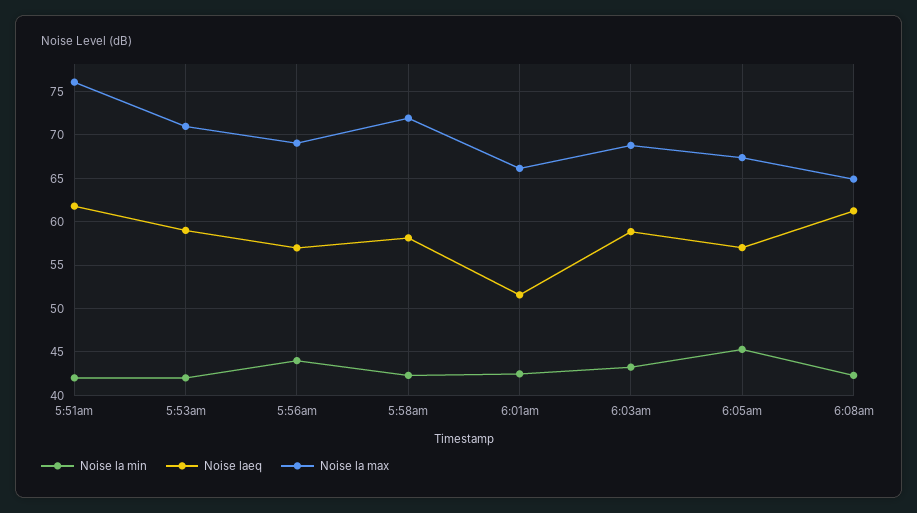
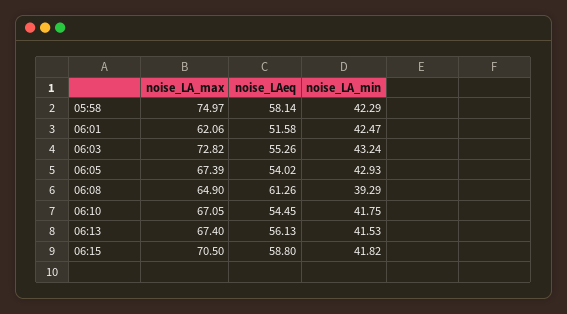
Noise la min, 5:51am: 42 -> none
Noise laeq, 5:51am: 62 -> none
Noise la max, 5:51am: 76 -> none
Noise la min, 5:53am: 42 -> none
Noise laeq, 5:53am: 59 -> none
Noise la max, 5:53am: 71 -> none
Noise la min, 5:56am: 44 -> none
Noise laeq, 5:56am: 57 -> none
Noise la max, 5:56am: 69 -> none
Noise la max, 5:58am: 72 -> 74.97
Noise la max, 6:01am: 66 -> 62.06
Noise laeq, 6:03am: 59 -> 55.26
Noise la max, 6:03am: 69 -> 72.82
Noise la min, 6:05am: 45 -> 42.93
Noise laeq, 6:05am: 57 -> 54.02
Noise la min, 6:08am: 42 -> 39.29
Noise la max, 06:10: none -> 67.05
Noise laeq, 06:10: none -> 54.45
Noise la min, 06:10: none -> 41.75
Noise la max, 06:13: none -> 67.4
Noise laeq, 06:13: none -> 56.13
Noise la min, 06:13: none -> 41.53
Noise la max, 06:15: none -> 70.5
Noise laeq, 06:15: none -> 58.8
Noise la min, 06:15: none -> 41.82

